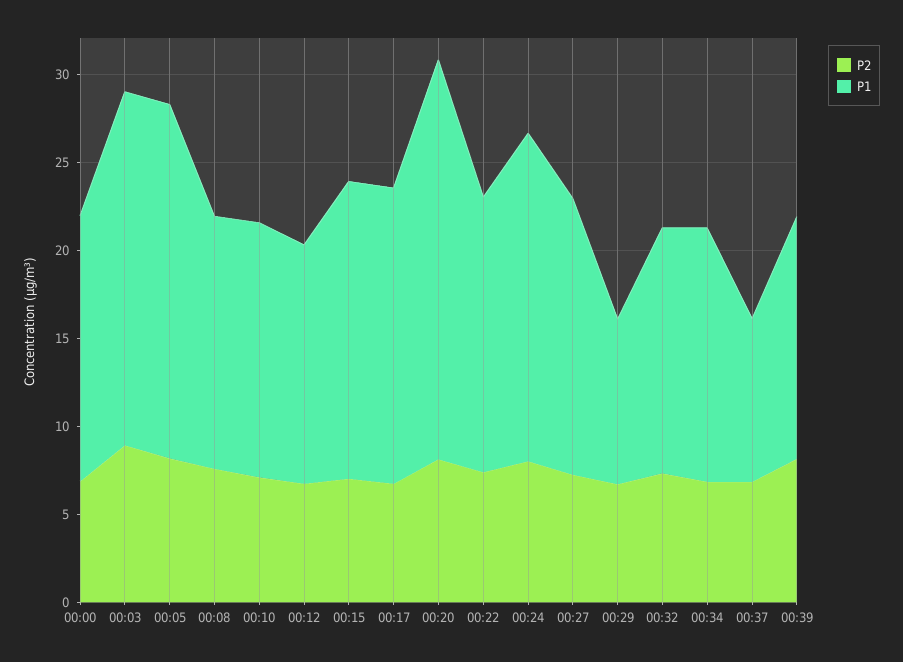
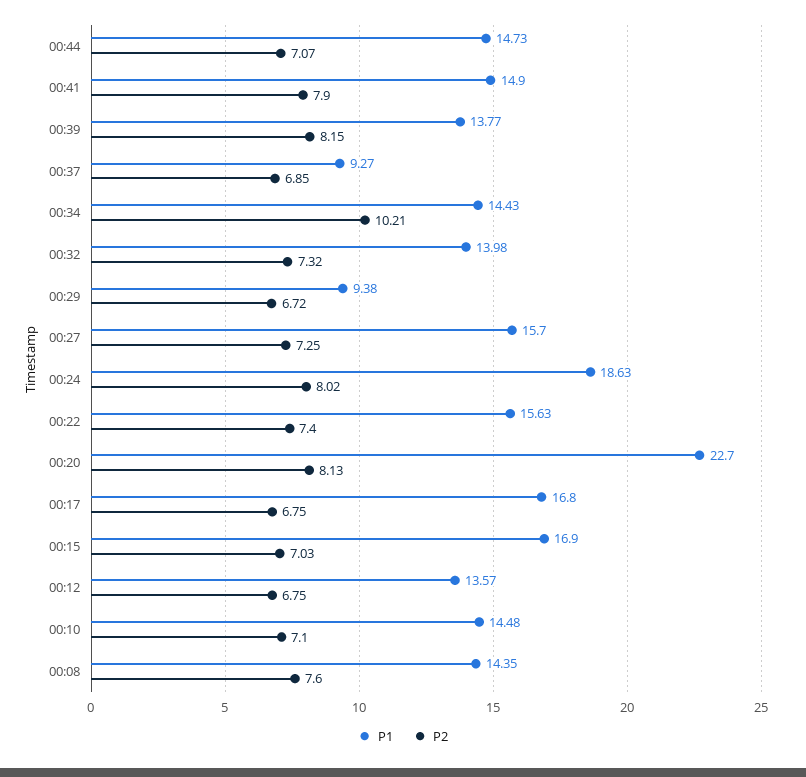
P2, 00:00: 7 -> none
P1, 00:00: 15 -> none
P2, 00:03: 9 -> none
P1, 00:03: 20 -> none
P2, 00:05: 8 -> none
P1, 00:05: 20 -> none
P2, 00:34: 7 -> 10.21
P1, 00:44: none -> 14.73
P2, 00:44: none -> 7.07
P1, 00:41: none -> 14.9
P2, 00:41: none -> 7.9

